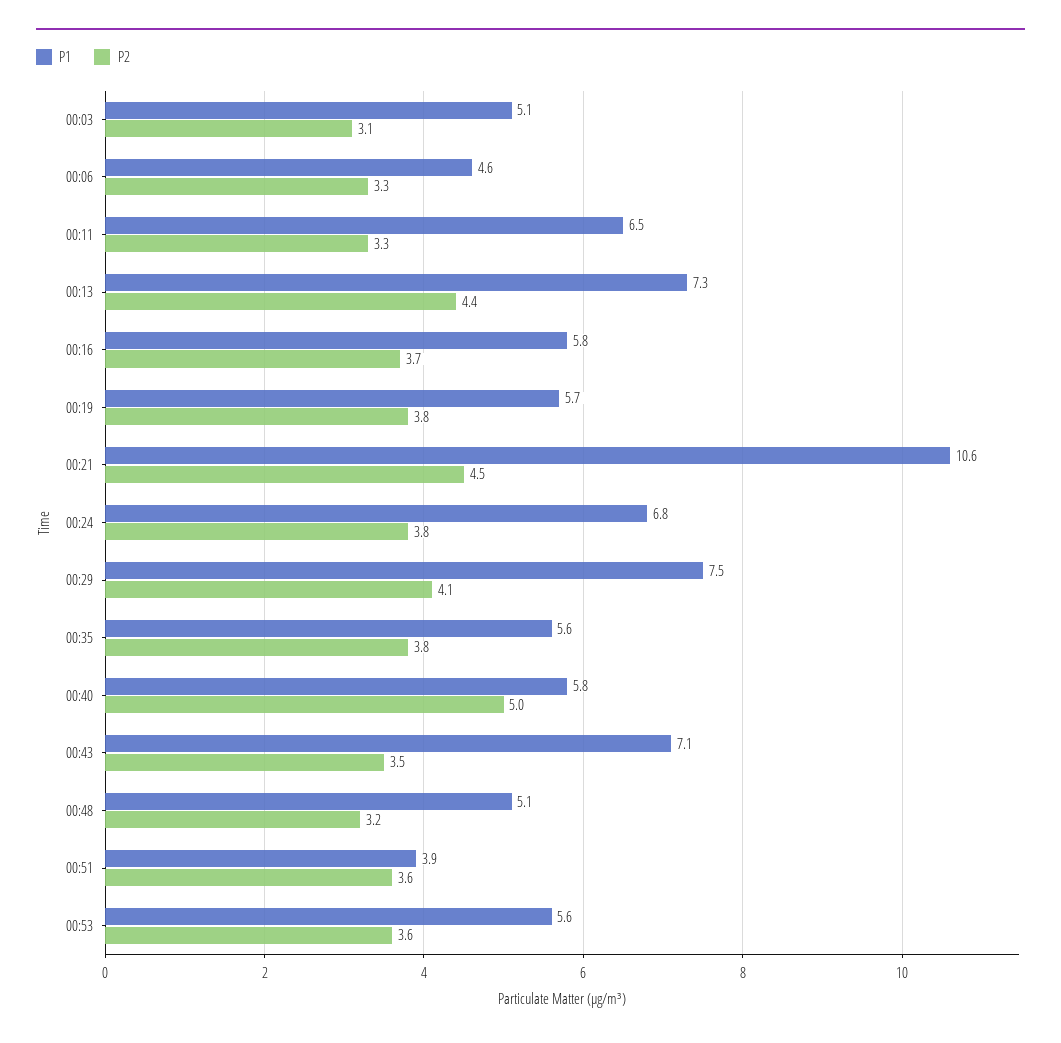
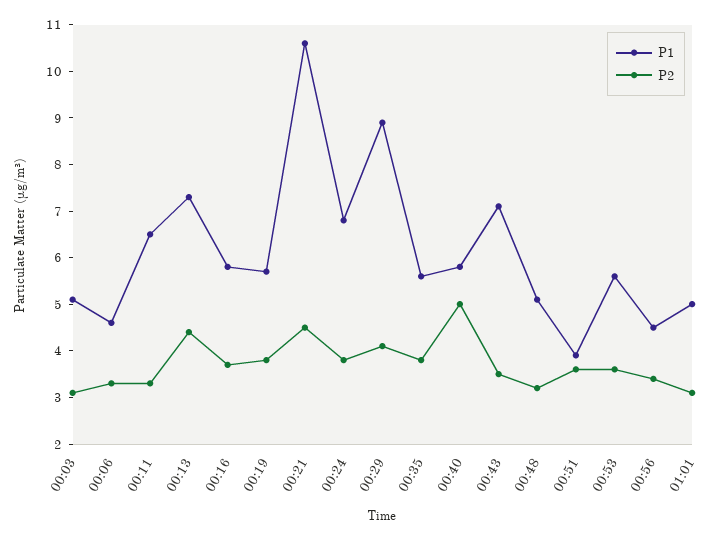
P1, 00:29: 7.5 -> 9
P1, 00:56: none -> 4.5
P2, 00:56: none -> 3.5
P1, 01:01: none -> 5
P2, 01:01: none -> 3

